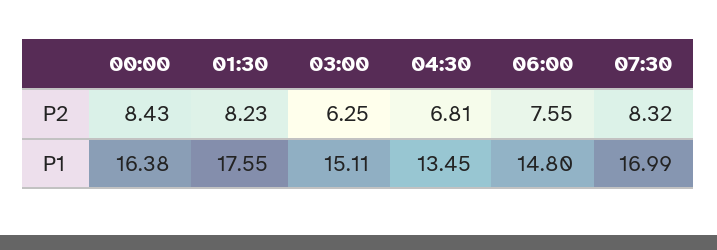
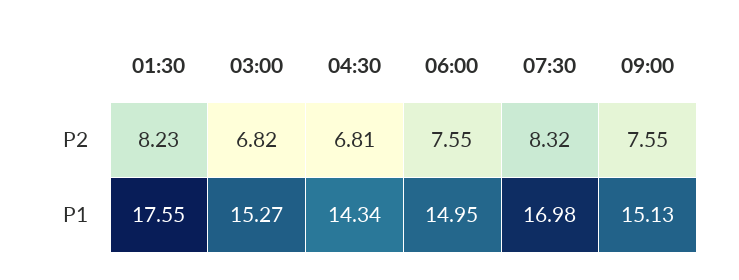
00:00, P2: 8.43 -> none
03:00, P2: 6.25 -> 6.82
00:00, P1: 16.38 -> none
03:00, P1: 15.11 -> 15.27
04:30, P1: 13.45 -> 14.34
06:00, P1: 14.8 -> 14.95
07:30, P1: 16.99 -> 16.98
09:00, P2: none -> 7.55
09:00, P1: none -> 15.13

